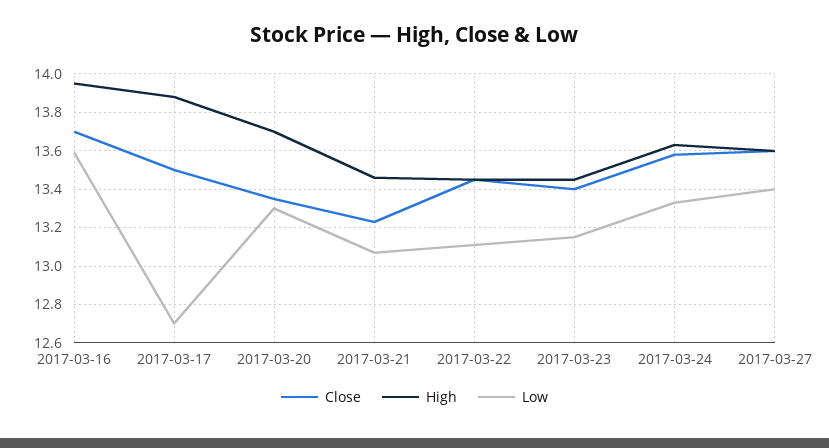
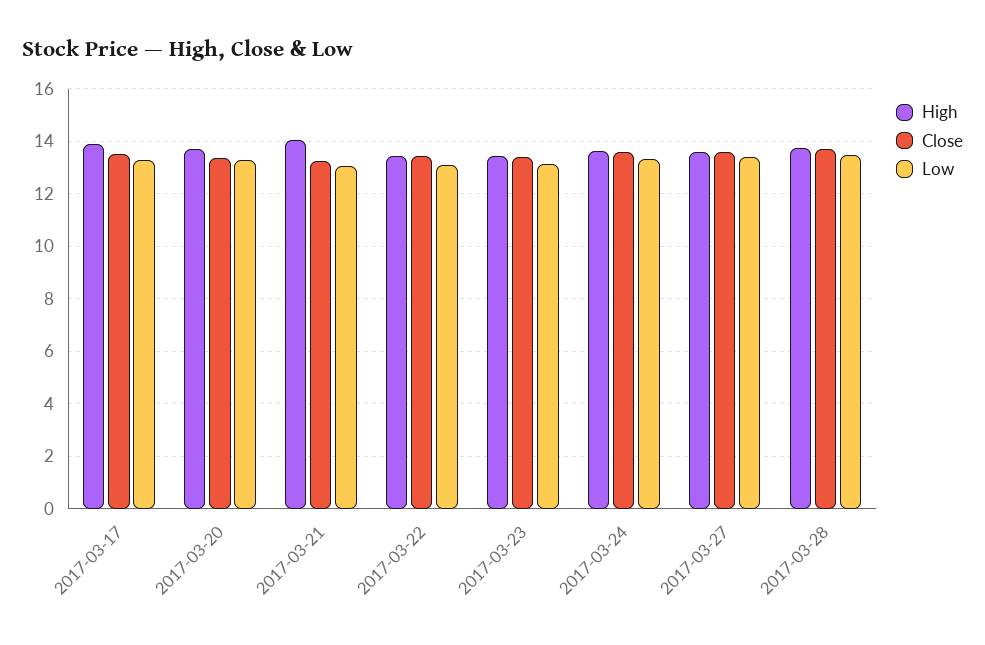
Close, 2017-03-16: 13.7 -> none
High, 2017-03-16: 13.95 -> none
Low, 2017-03-16: 13.6 -> none
Low, 2017-03-17: 12.7 -> 13.25
High, 2017-03-21: 13.45 -> 14
High, 2017-03-28: none -> 13.75
Close, 2017-03-28: none -> 13.75
Low, 2017-03-28: none -> 13.5

